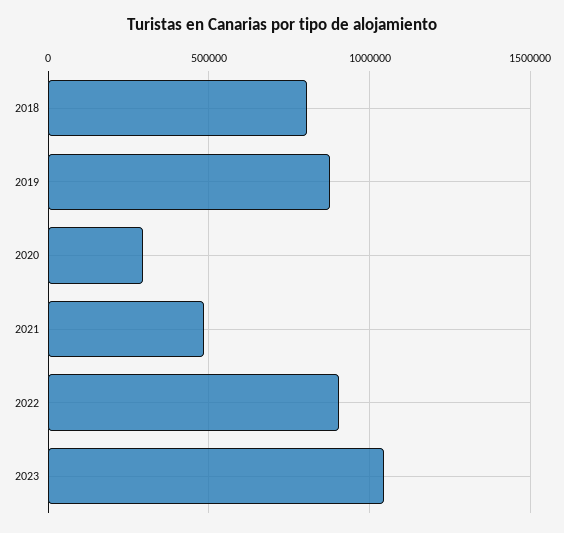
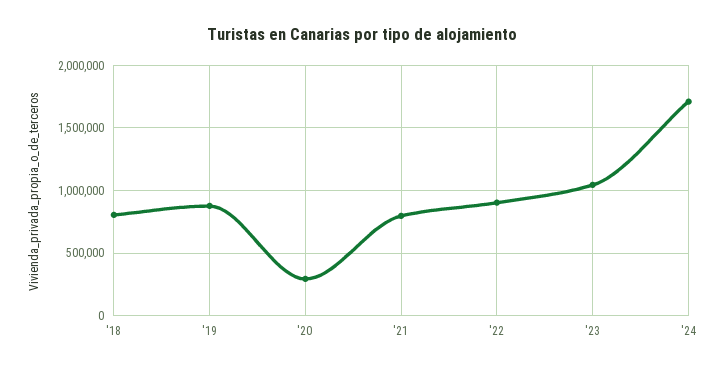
2021: 500000 -> 800000
'24: none -> 1700000

